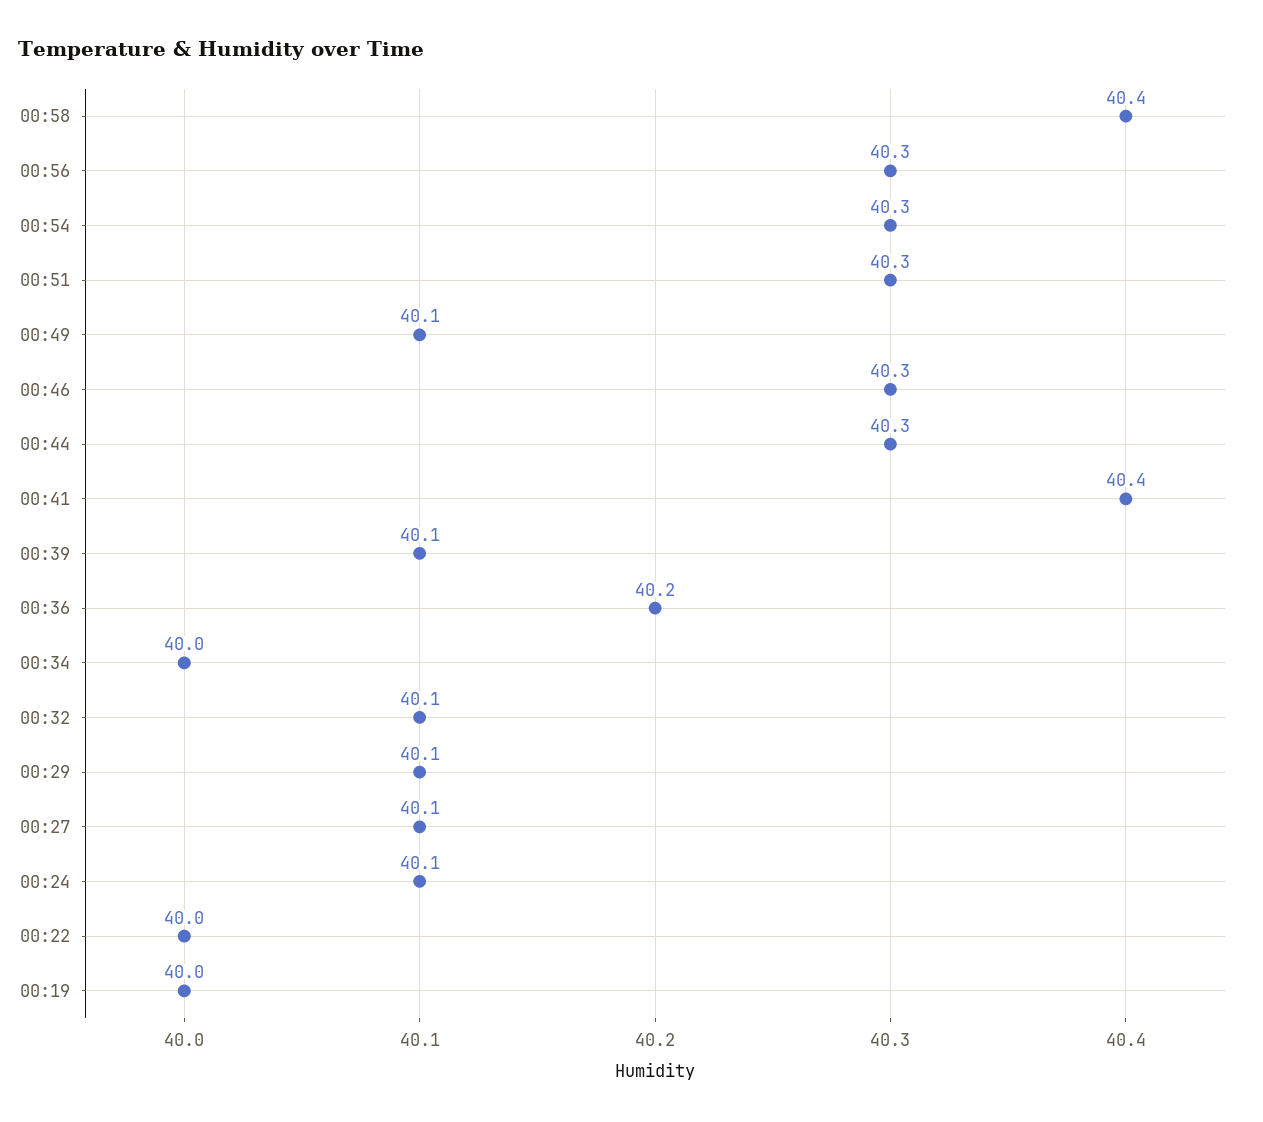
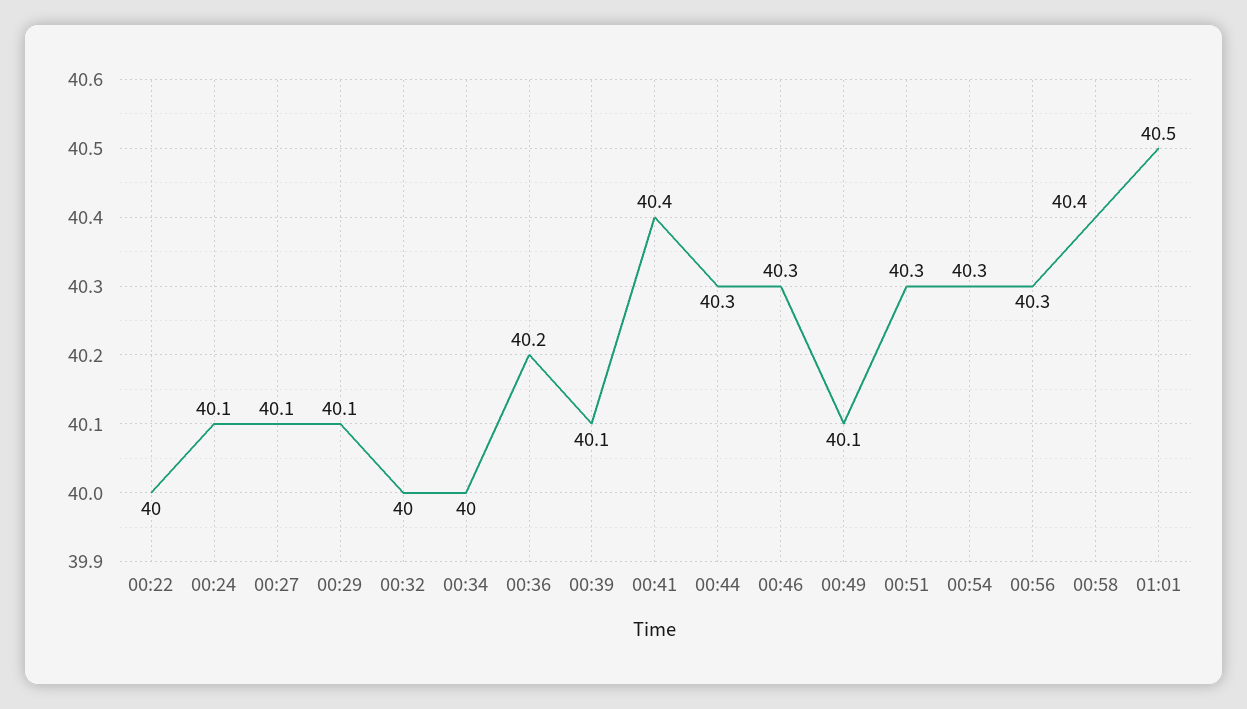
00:32: 40.1 -> 40
00:19: 40 -> none
01:01: none -> 40.5

